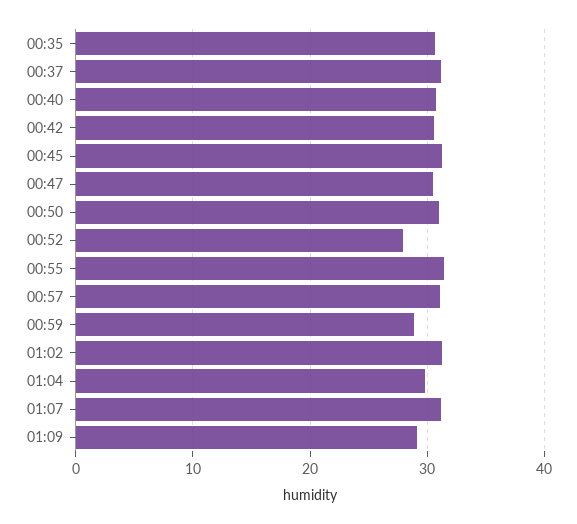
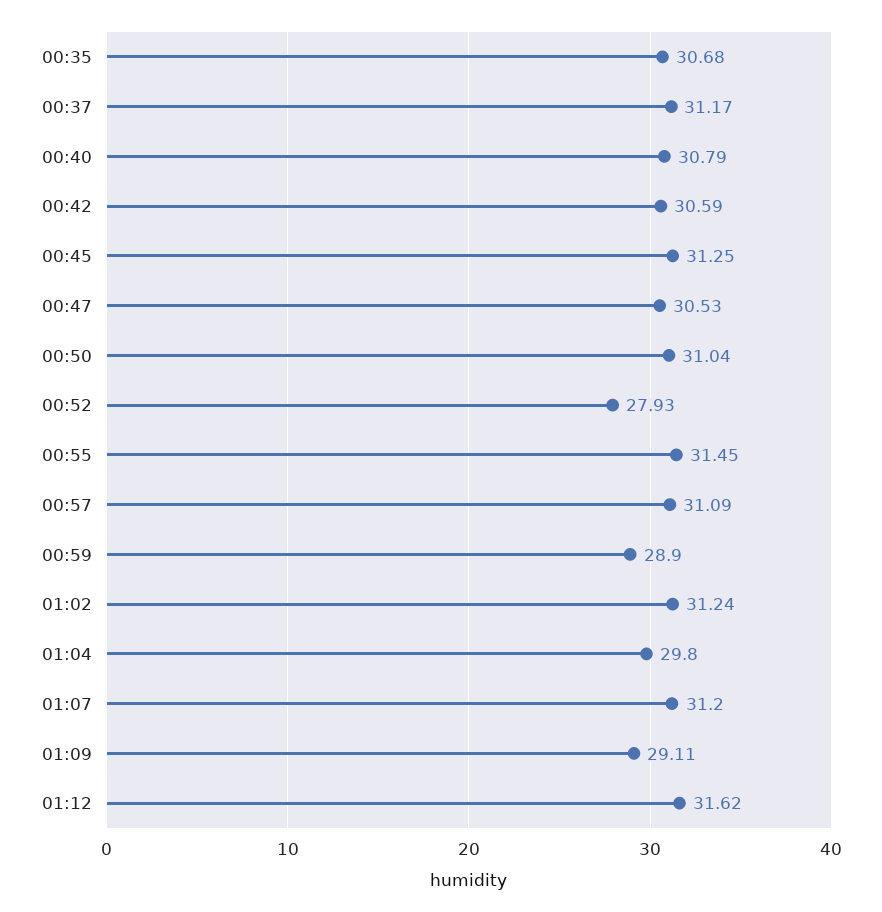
01:12: none -> 31.62

